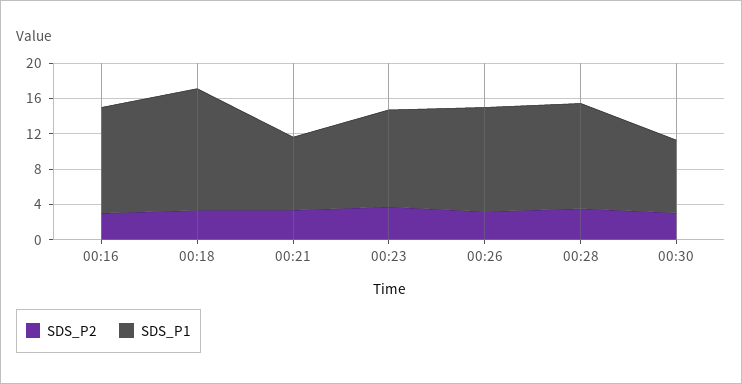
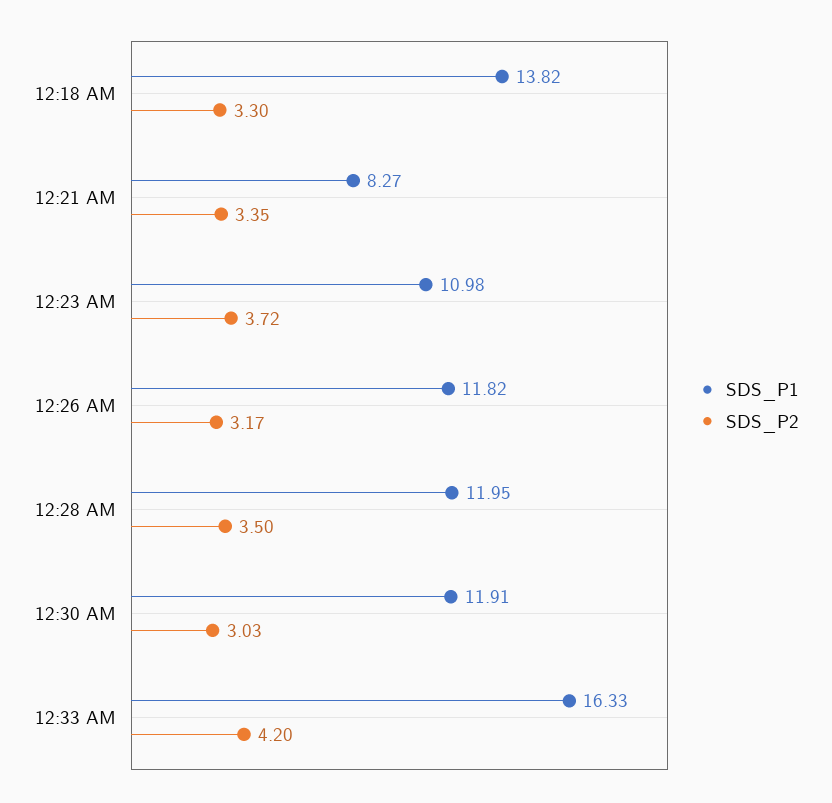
SDS_P2, 00:16: 3 -> none
SDS_P1, 00:16: 12 -> none
SDS_P1, 00:30: 8 -> 11.91
SDS_P1, 12:33 AM: none -> 16.33
SDS_P2, 12:33 AM: none -> 4.2

